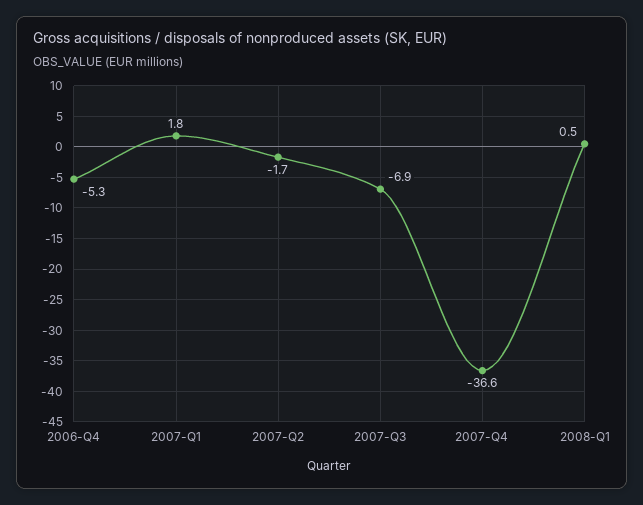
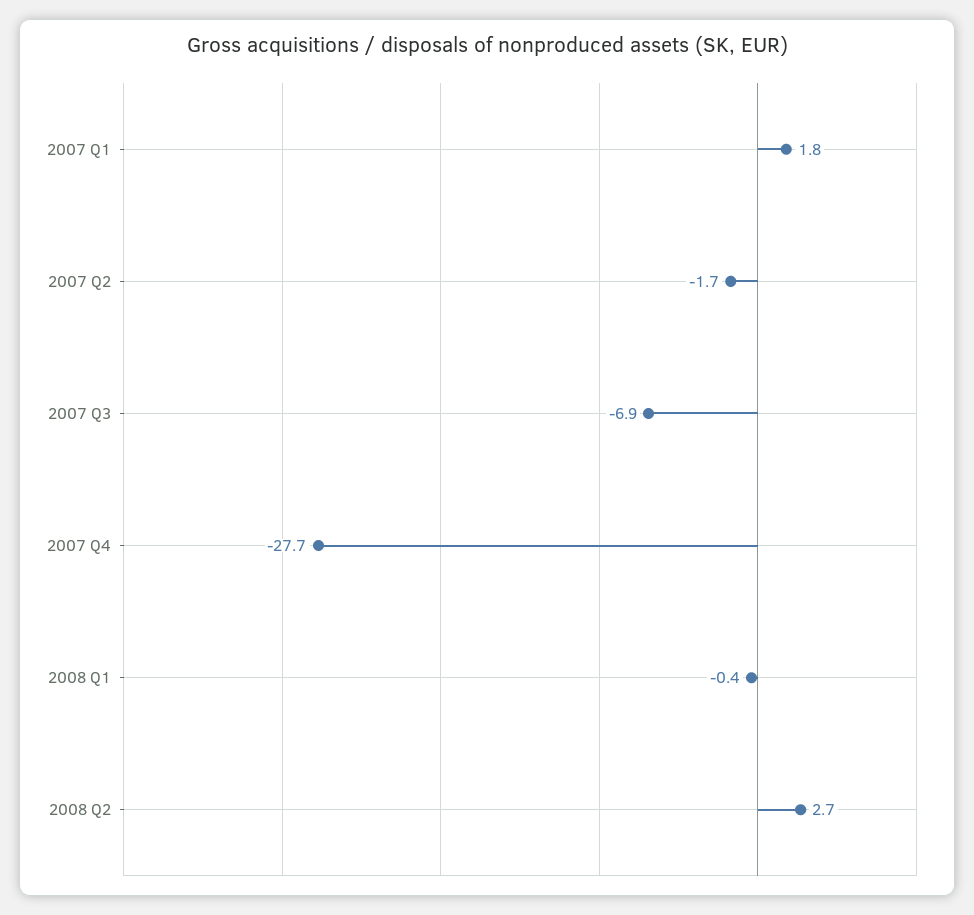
2006-Q4: -5.3 -> none
2007-Q4: -36.6 -> -27.7
2008-Q1: 0.5 -> -0.4
2008 Q2: none -> 2.7

